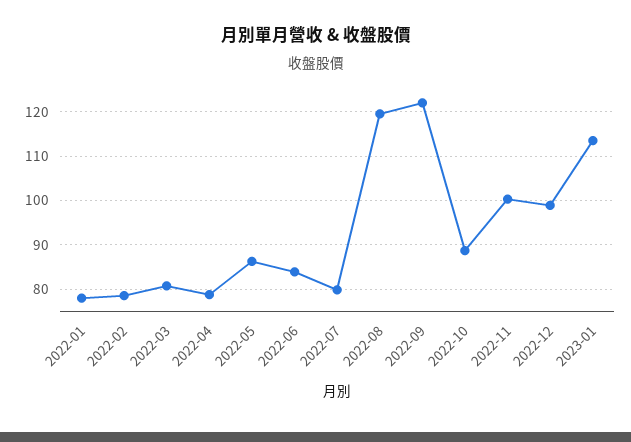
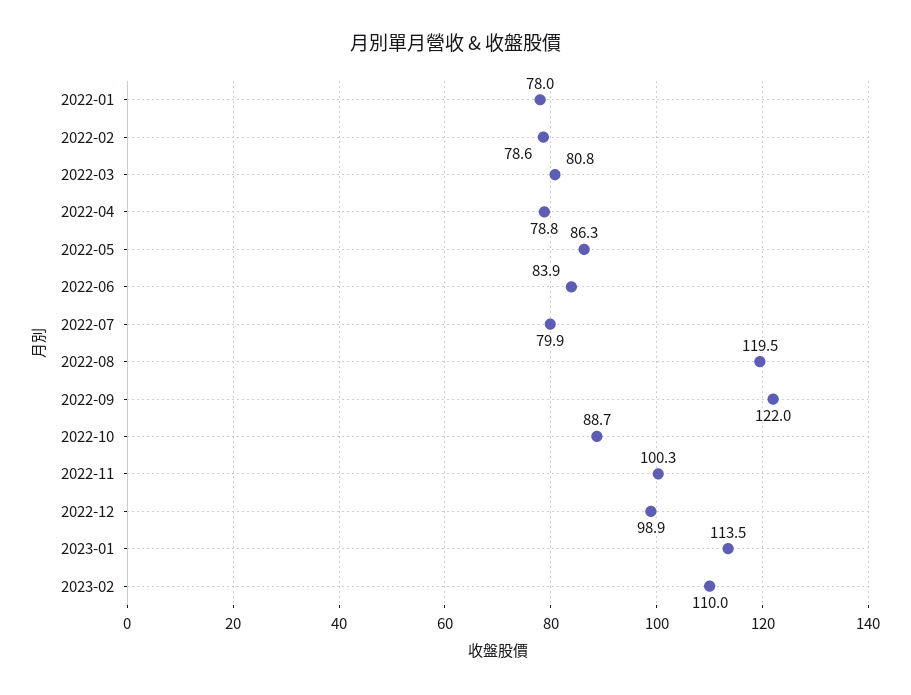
2023-02: none -> 110

